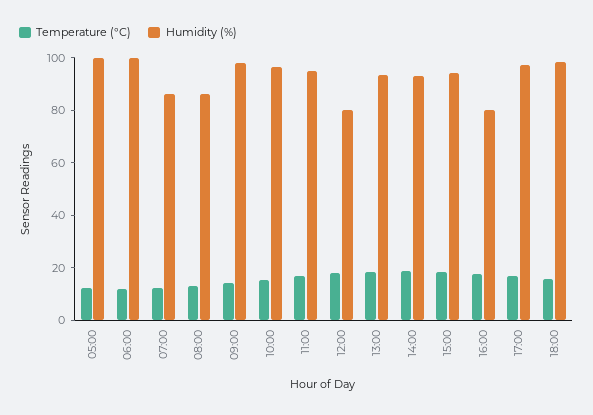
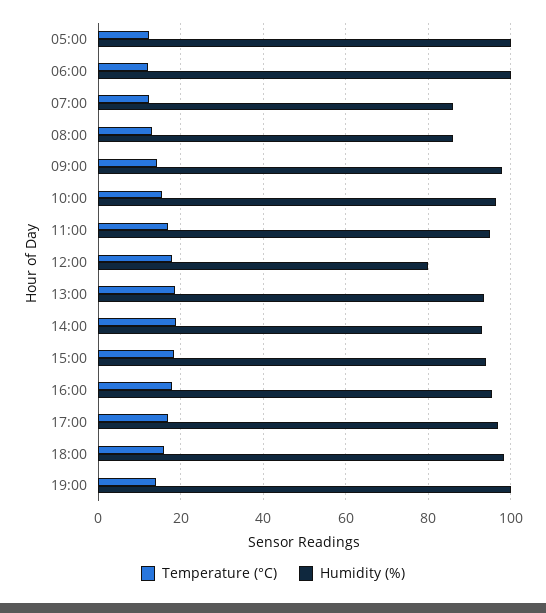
Humidity (%), 16:00: 80 -> 96
Temperature (°C), 19:00: none -> 14
Humidity (%), 19:00: none -> 100

